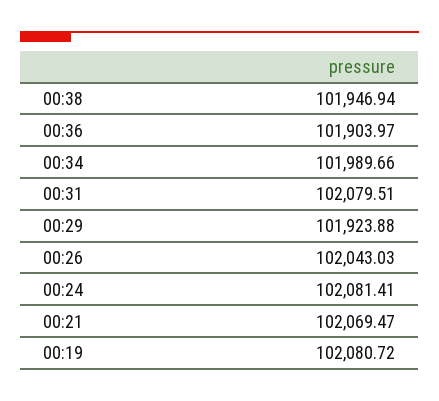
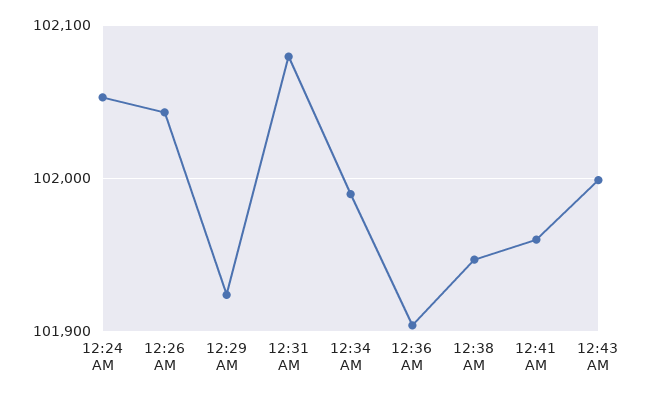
00:24: 102081.41 -> 102050
00:21: 102069.47 -> none
00:19: 102080.72 -> none
12:41 AM: none -> 101960
12:43 AM: none -> 102000

